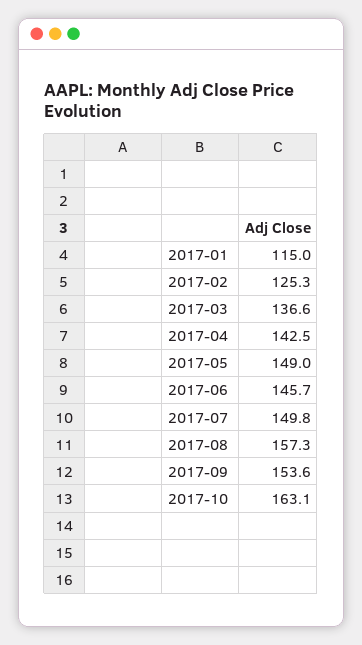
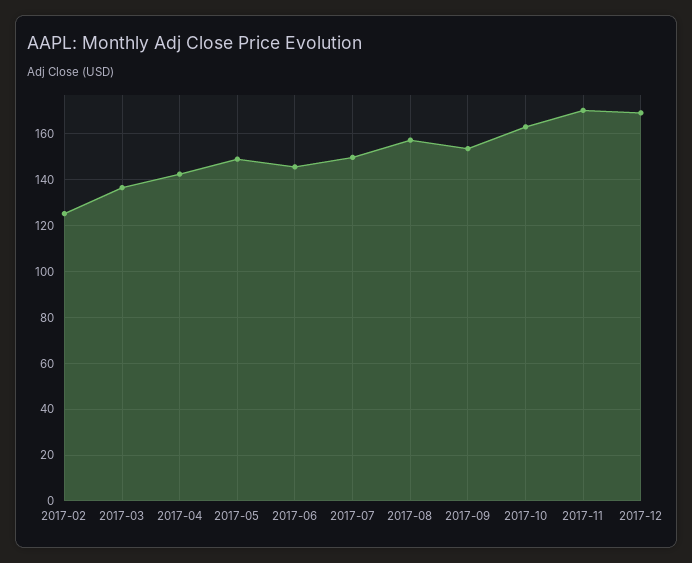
2017-01: 115 -> none
2017-11: none -> 170
2017-12: none -> 170

